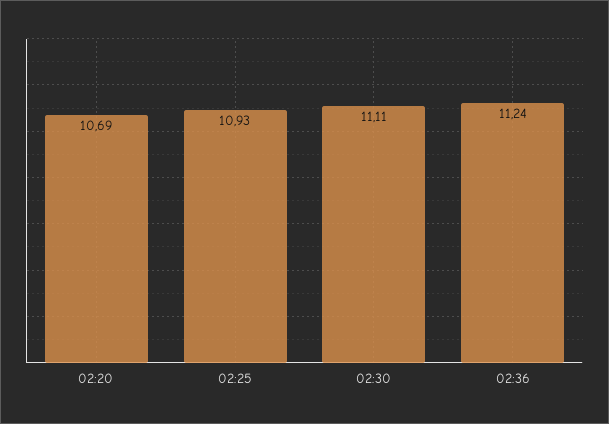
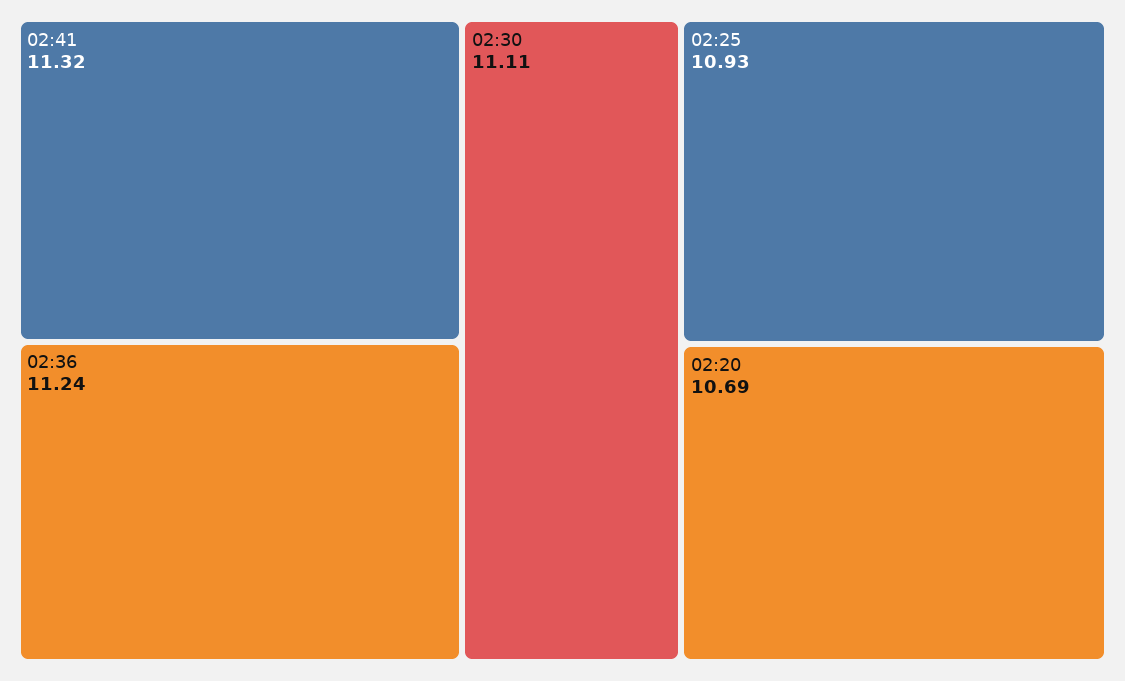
02:41: none -> 11.32

